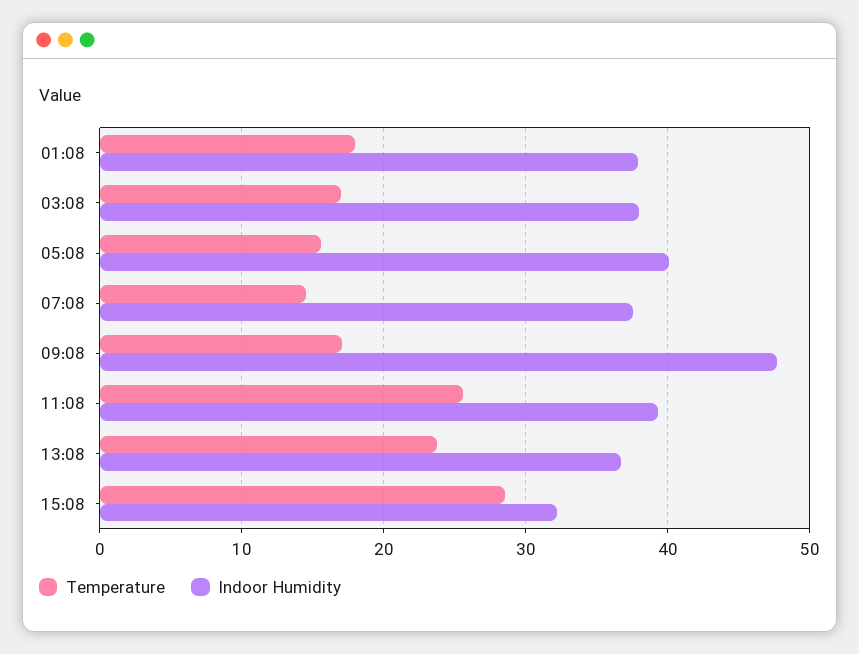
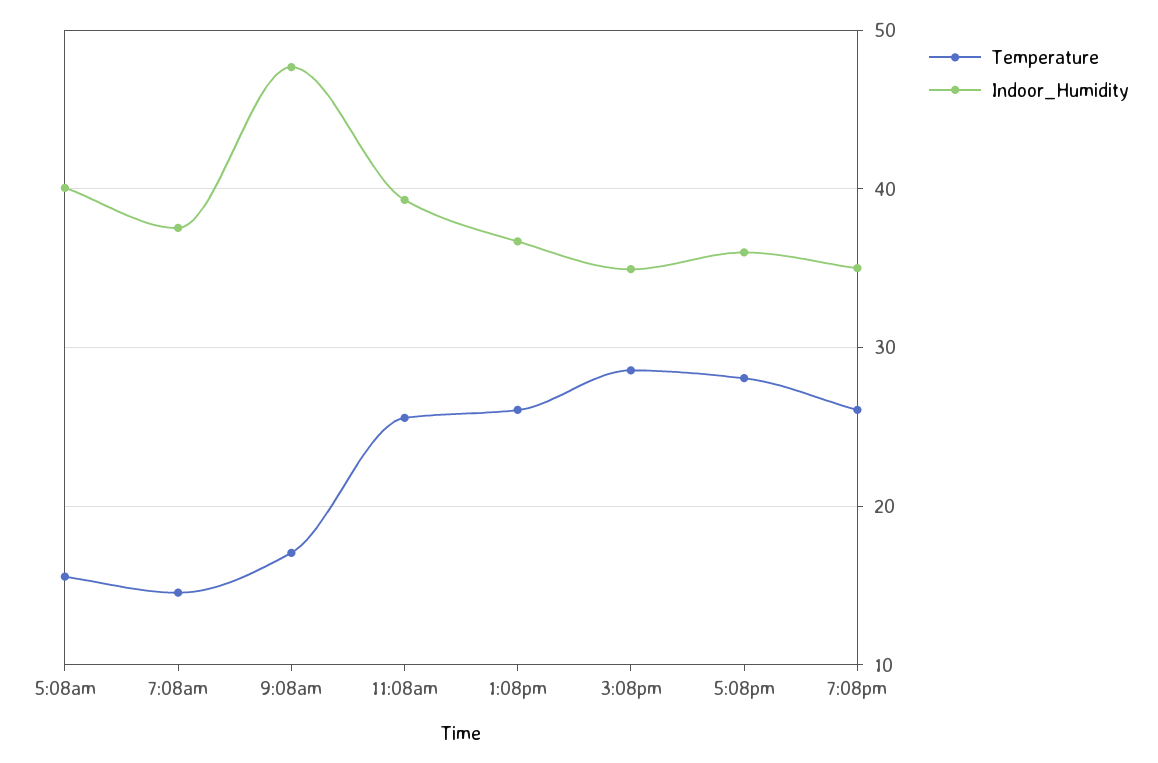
Temperature, 01:08: 18 -> none
Indoor Humidity, 01:08: 38 -> none
Temperature, 03:08: 17 -> none
Indoor Humidity, 03:08: 38 -> none
Temperature, 13:08: 24 -> 26
Indoor Humidity, 15:08: 32 -> 35
Temperature, 5:08pm: none -> 28
Indoor Humidity, 5:08pm: none -> 36
Temperature, 7:08pm: none -> 26
Indoor Humidity, 7:08pm: none -> 35

